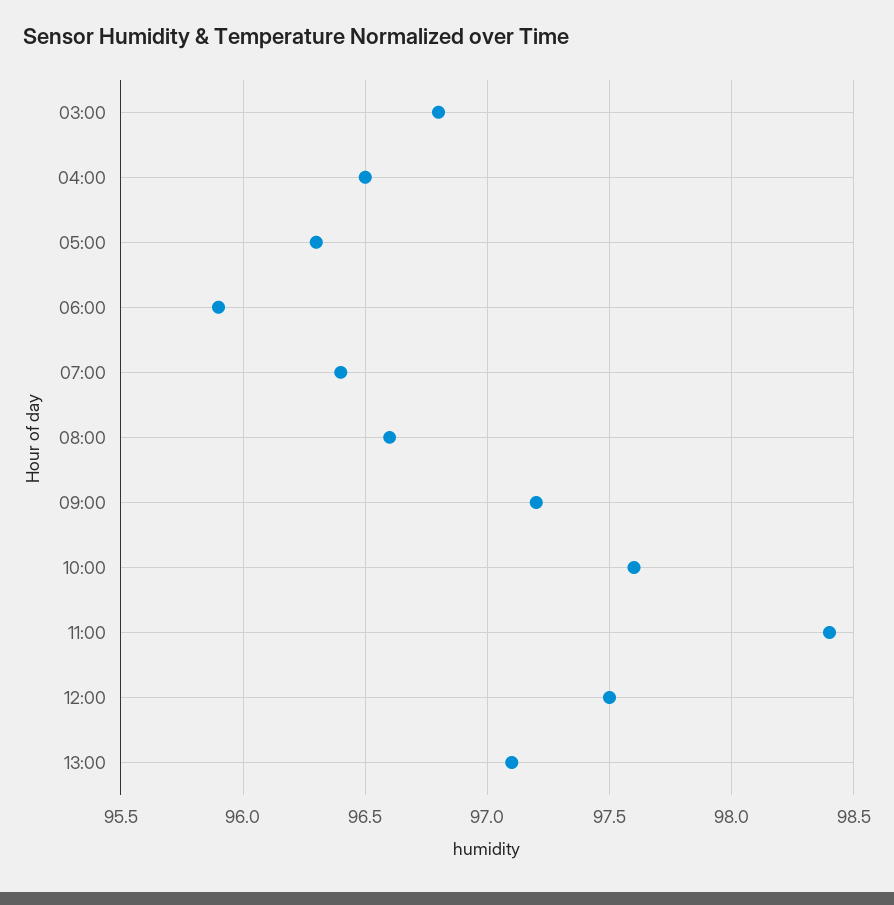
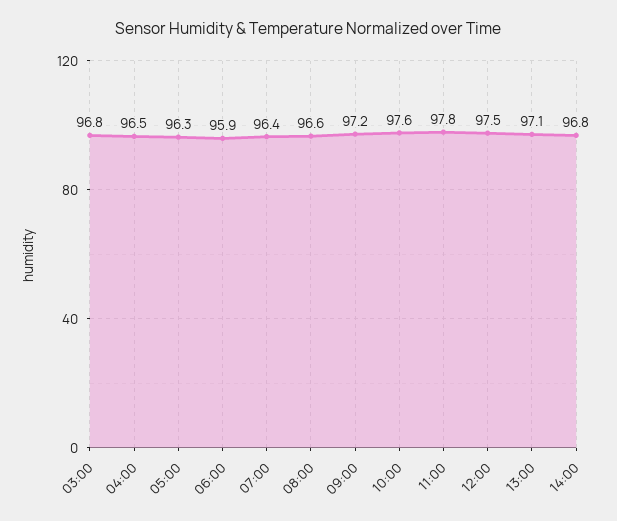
11:00: 98.4 -> 97.8
14:00: none -> 96.8

